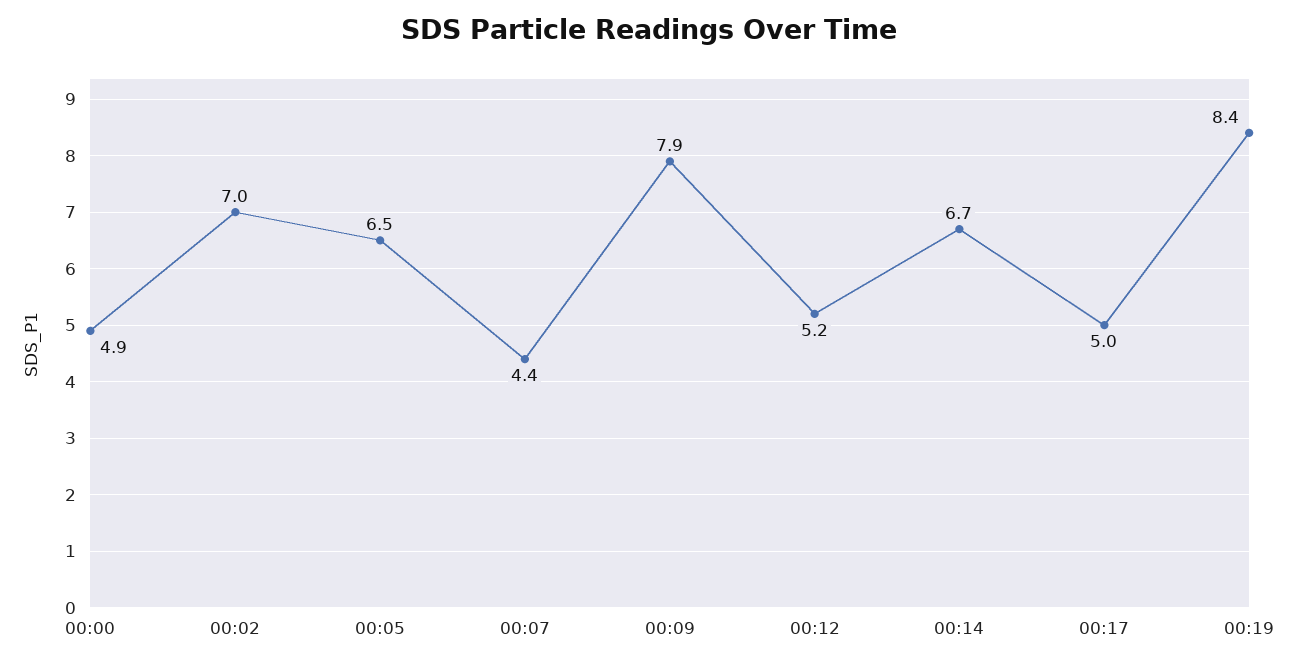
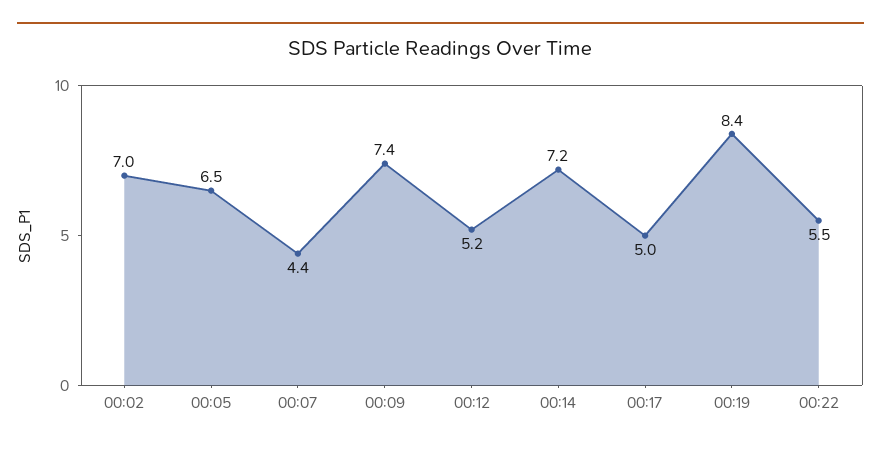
00:00: 4.9 -> none
00:09: 7.9 -> 7.4
00:14: 6.7 -> 7.2
00:22: none -> 5.5

